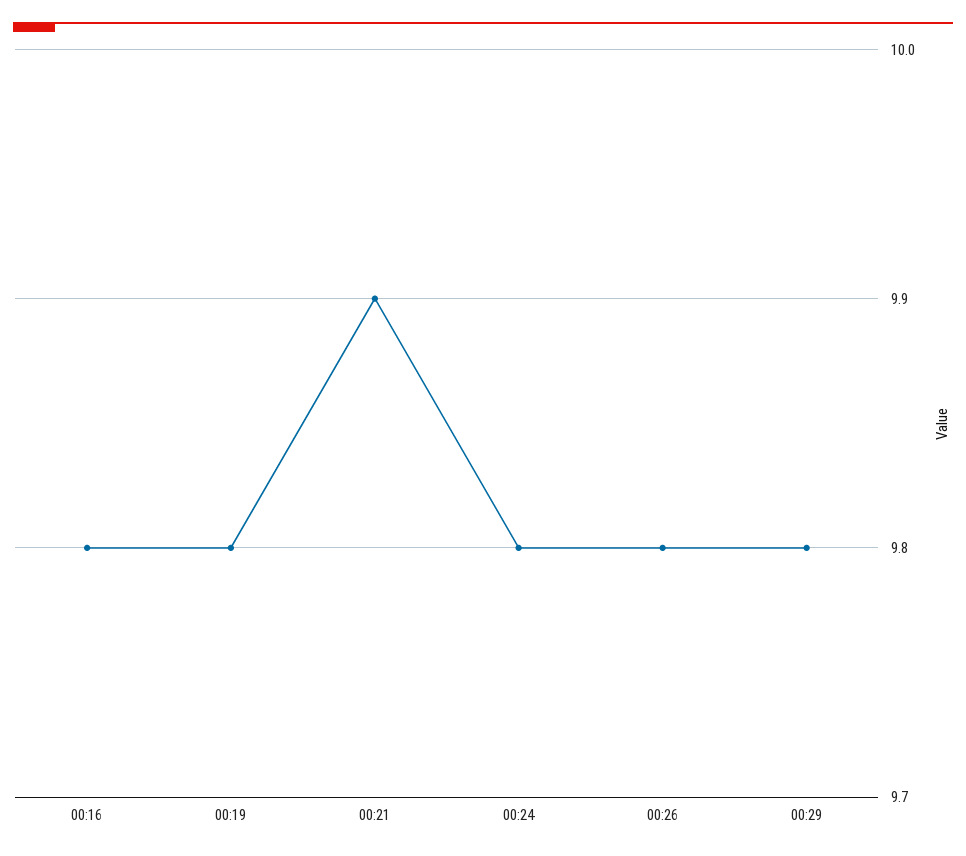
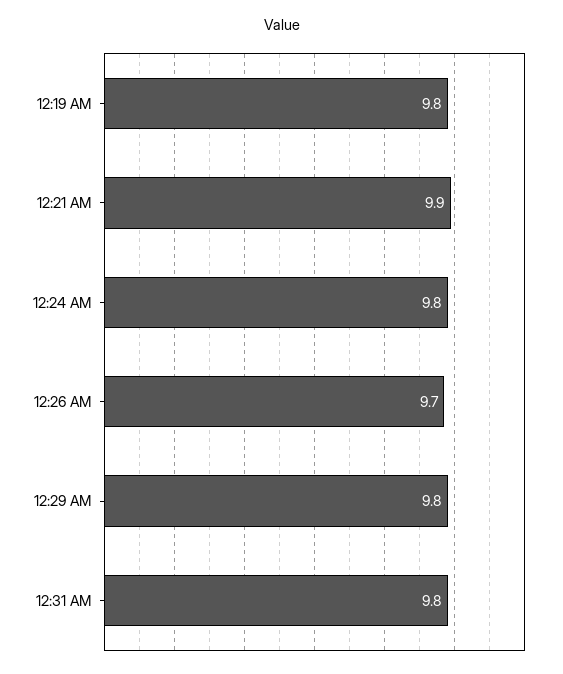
00:16: 9.8 -> none
00:26: 9.8 -> 9.7
12:31 AM: none -> 9.8

